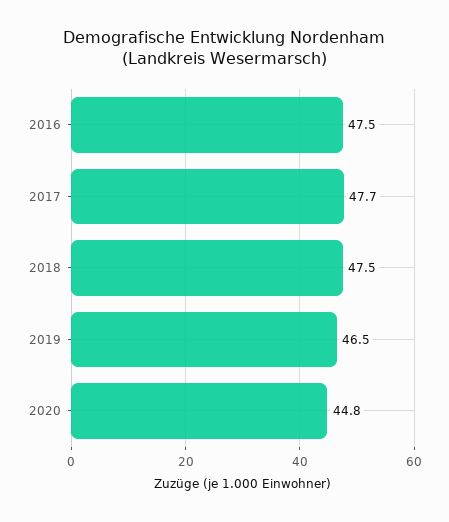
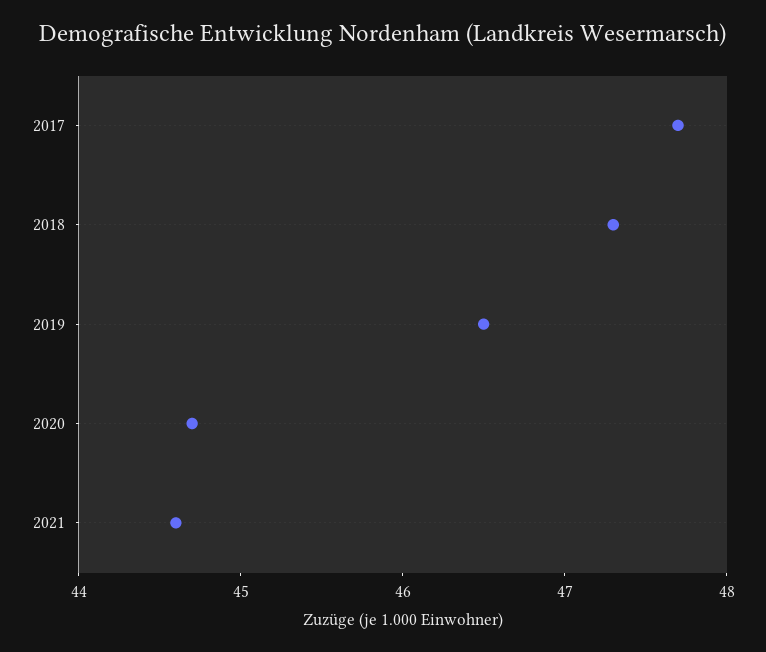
2016: 47.5 -> none
2018: 47.5 -> 47.3
2020: 44.8 -> 44.7
2021: none -> 44.6

